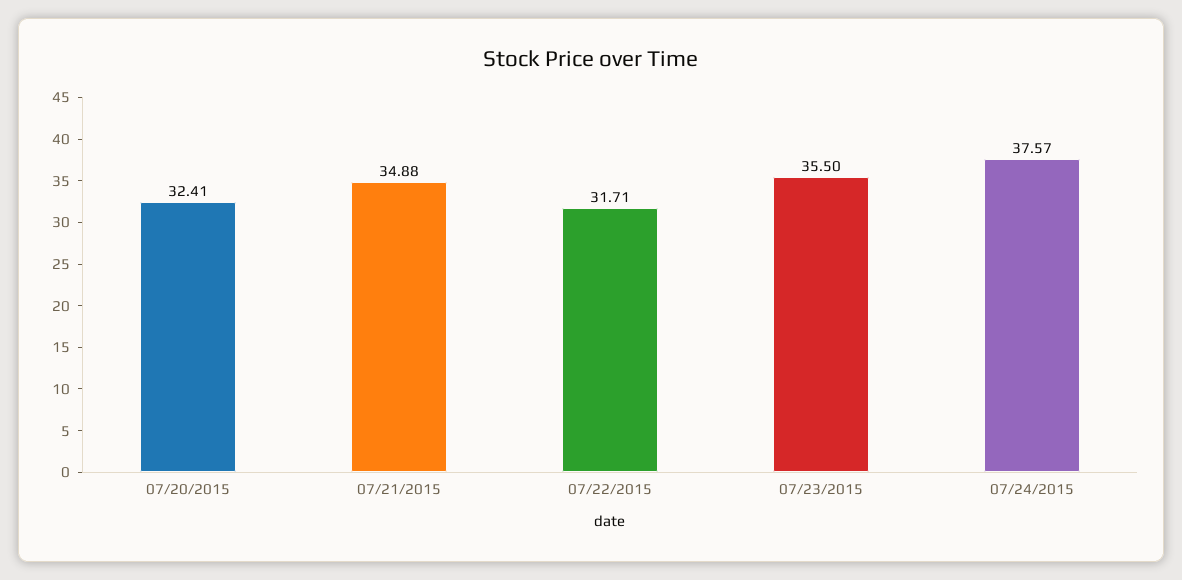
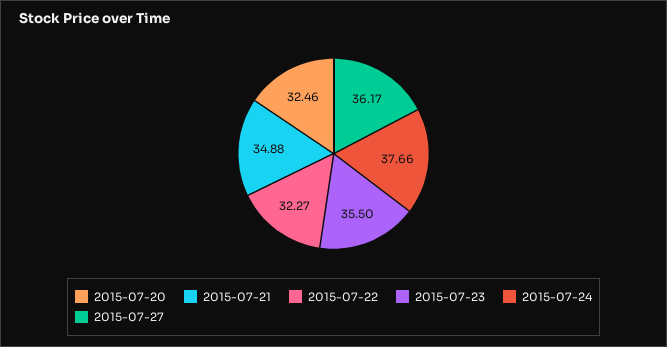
07/20/2015: 32.41 -> 32.46
07/22/2015: 31.71 -> 32.27
07/24/2015: 37.57 -> 37.66
2015-07-27: none -> 36.17

